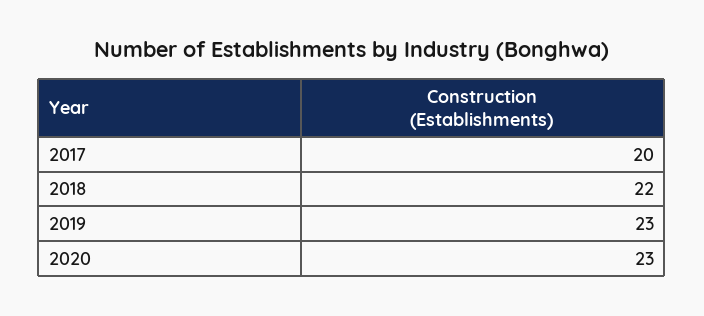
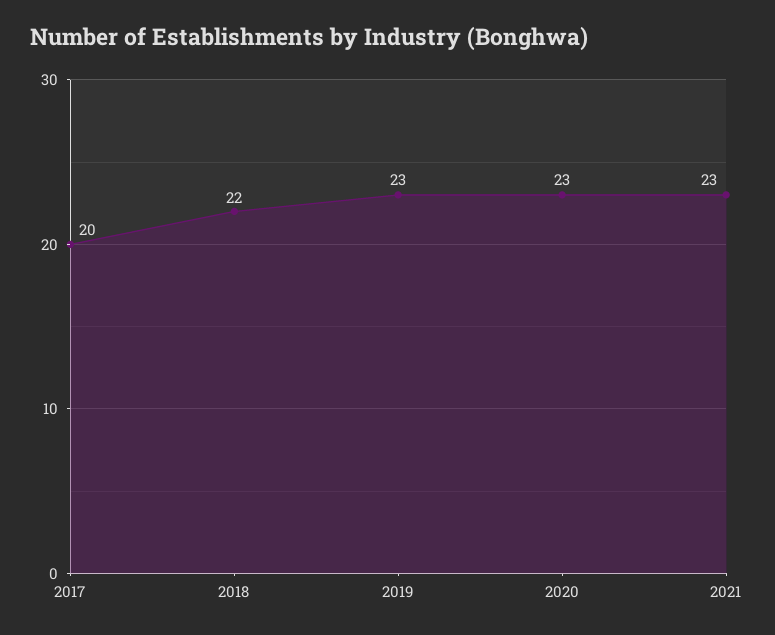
2021: none -> 23

